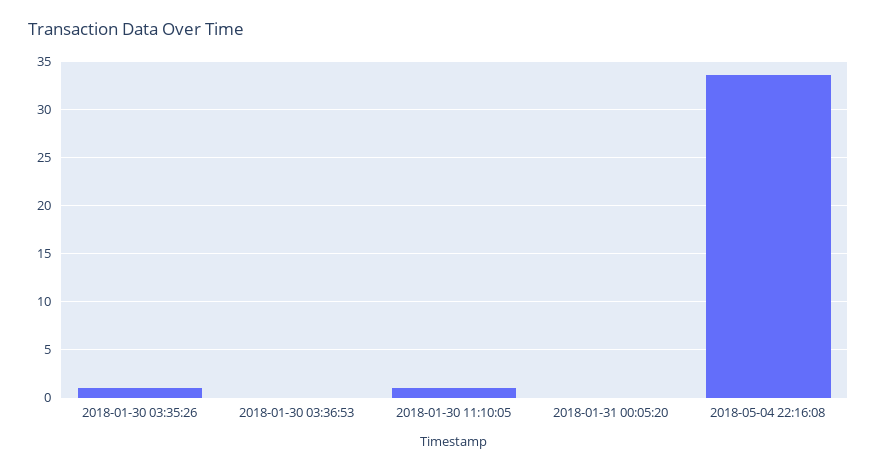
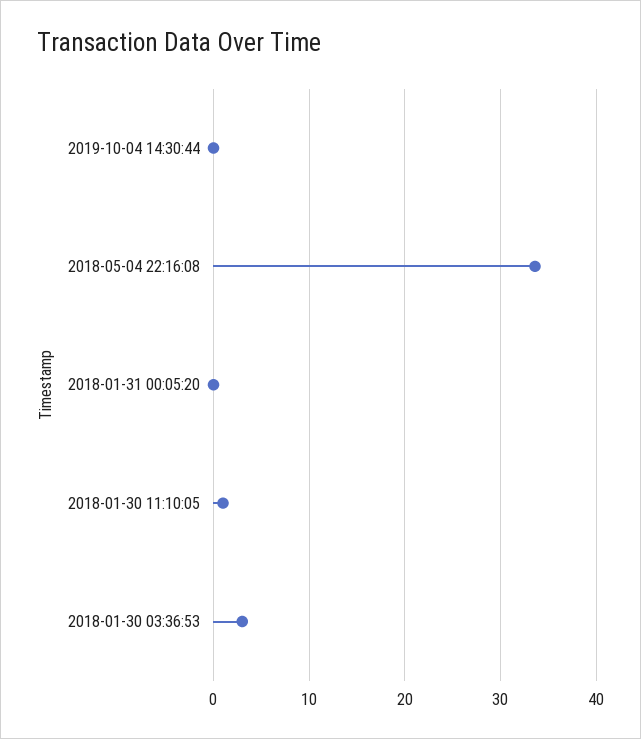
2018-01-30 03:35:26: 1 -> none
2018-01-30 03:36:53: 0 -> 3
2019-10-04 14:30:44: none -> 0

